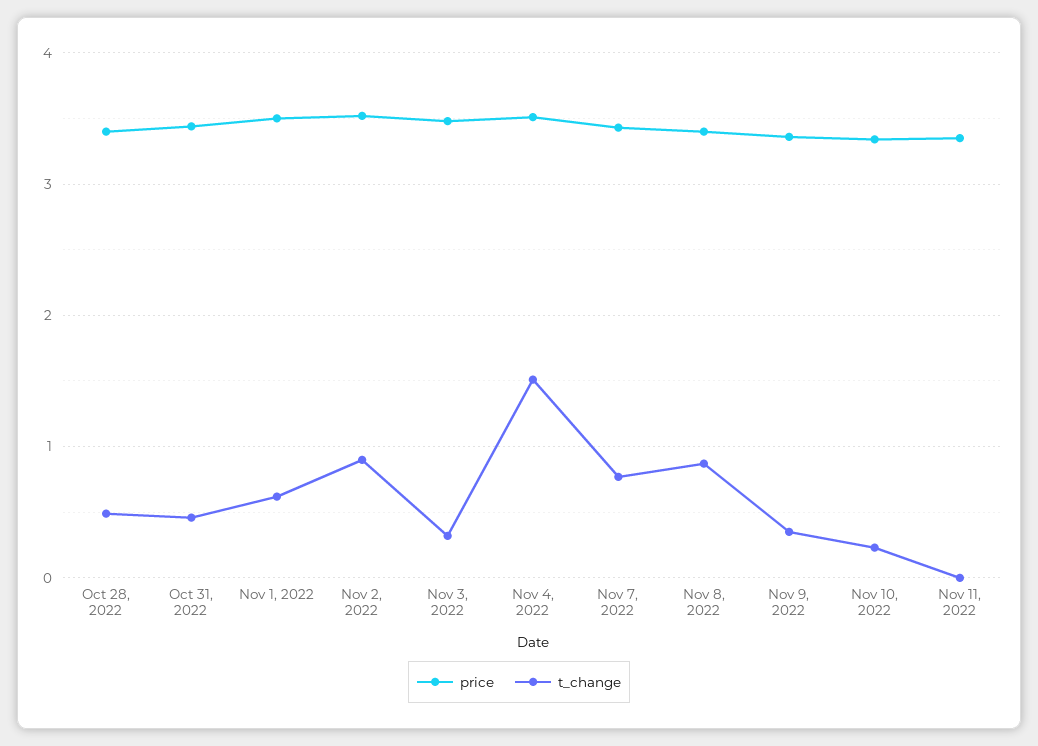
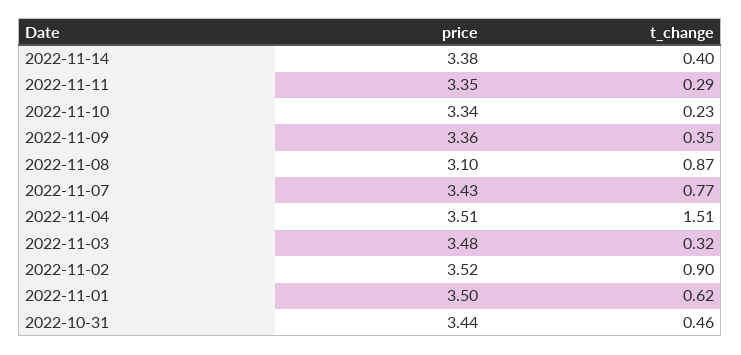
price, Oct 28, 2022: 3.4 -> none
t_change, Oct 28, 2022: 0.5 -> none
price, Nov 8, 2022: 3.4 -> 3.1
t_change, Nov 11, 2022: 0 -> 0.29
price, 2022-11-14: none -> 3.38
t_change, 2022-11-14: none -> 0.4

